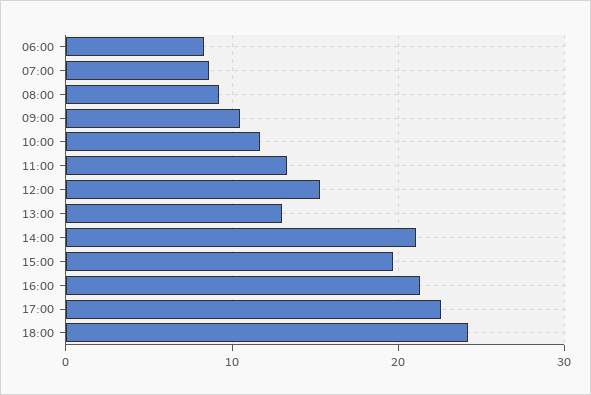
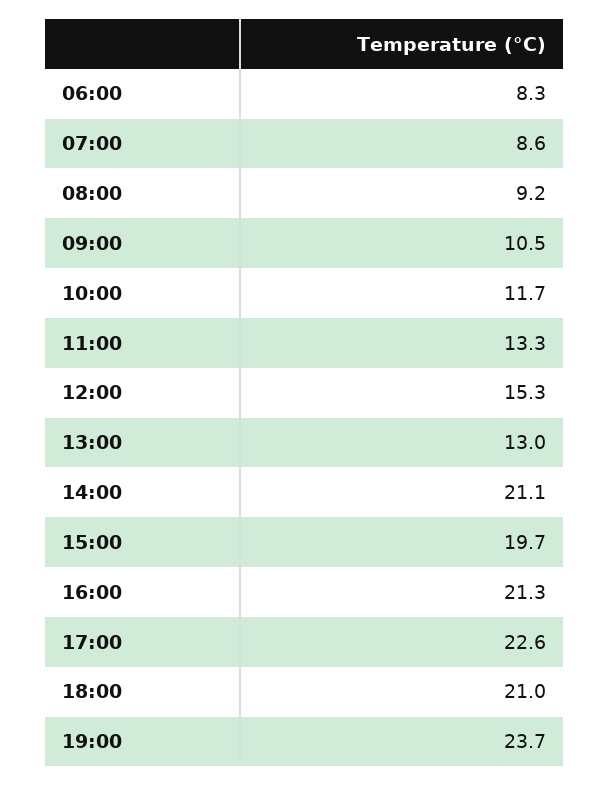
18:00: 24 -> 21
19:00: none -> 23.7

